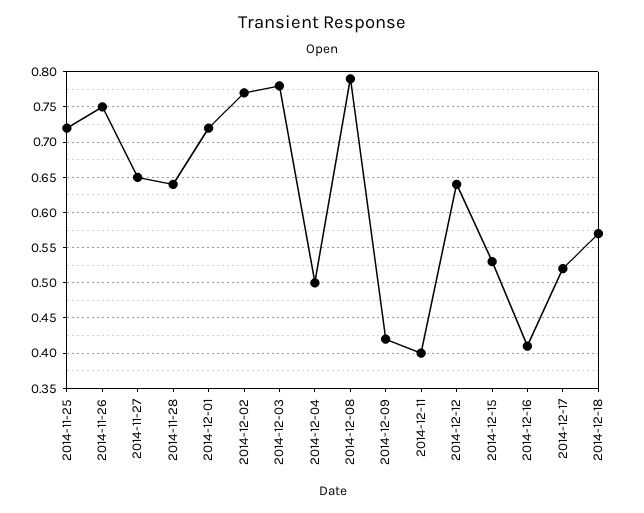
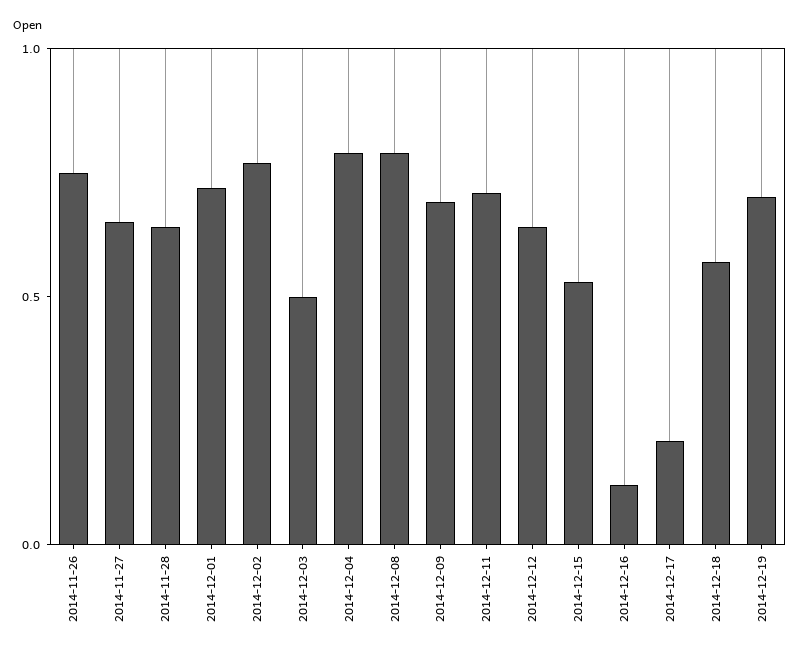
2014-11-25: 0.72 -> none
2014-12-03: 0.78 -> 0.5
2014-12-04: 0.5 -> 0.8
2014-12-09: 0.42 -> 0.7
2014-12-11: 0.4 -> 0.7
2014-12-16: 0.41 -> 0.1
2014-12-17: 0.52 -> 0.2
2014-12-19: none -> 0.7

